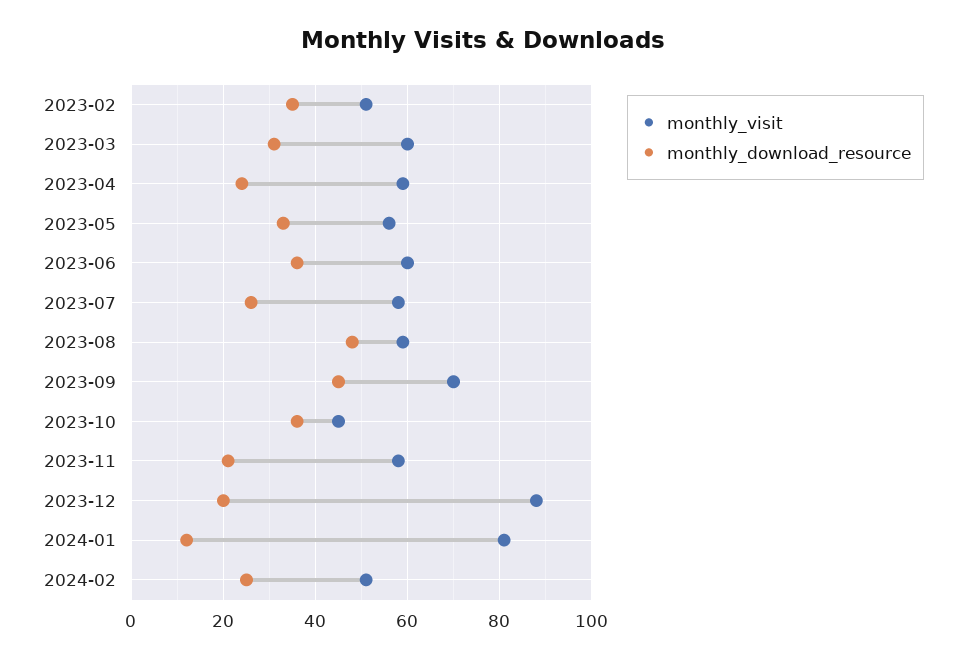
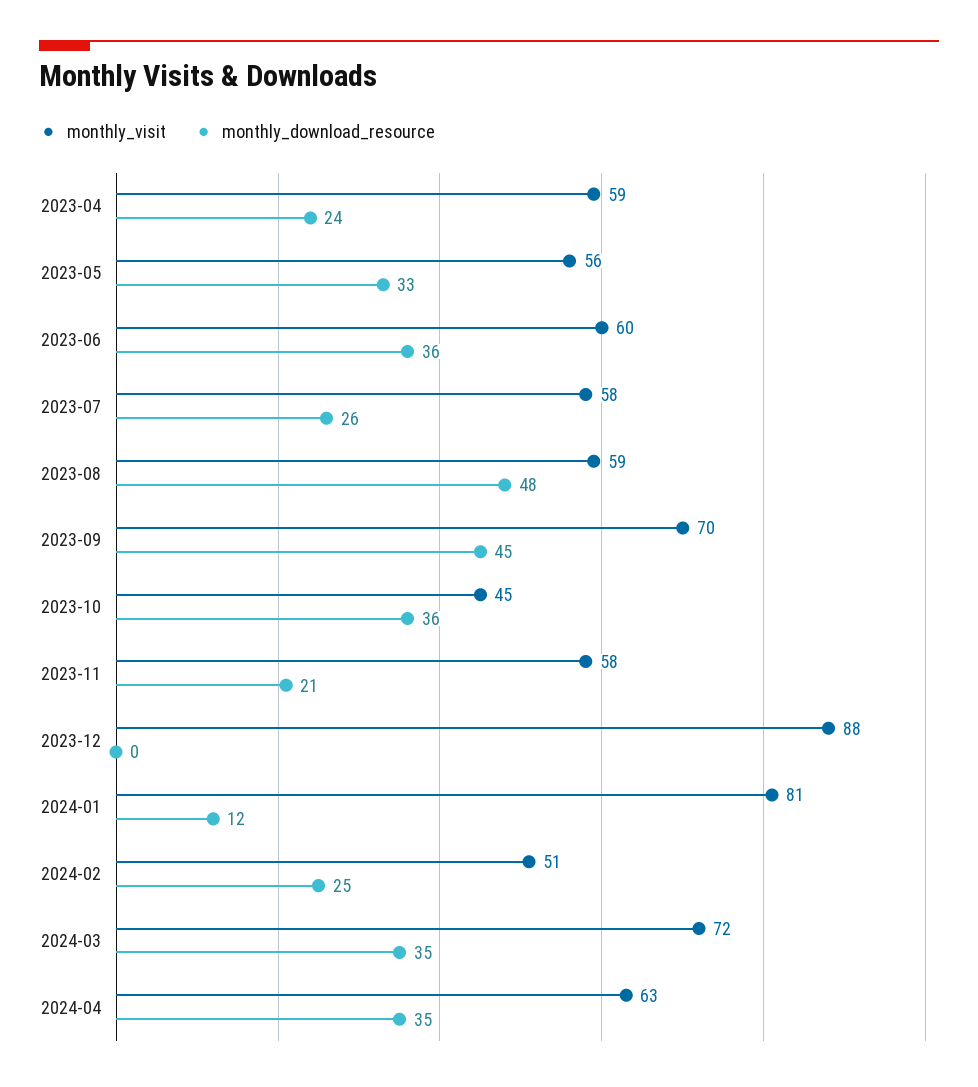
monthly_visit, 2023-02: 50 -> none
monthly_download_resource, 2023-02: 35 -> none
monthly_visit, 2023-03: 60 -> none
monthly_download_resource, 2023-03: 30 -> none
monthly_download_resource, 2023-12: 20 -> 0
monthly_visit, 2024-03: none -> 72
monthly_download_resource, 2024-03: none -> 35
monthly_visit, 2024-04: none -> 63
monthly_download_resource, 2024-04: none -> 35

